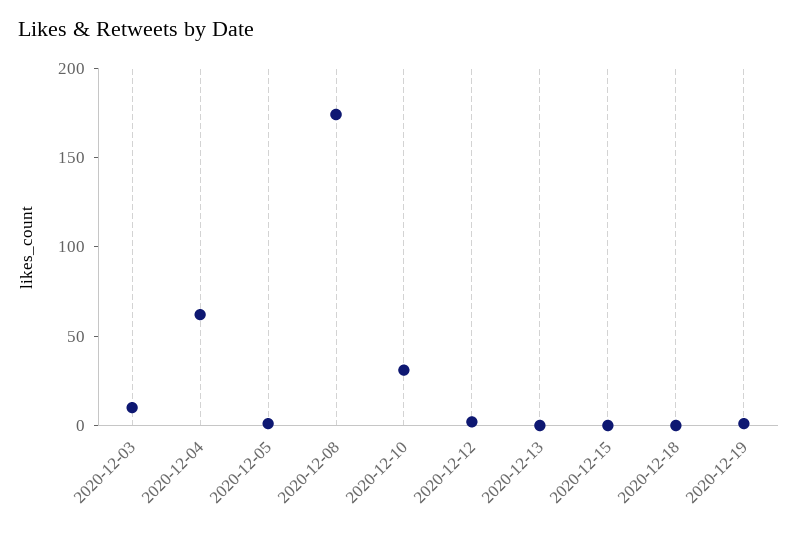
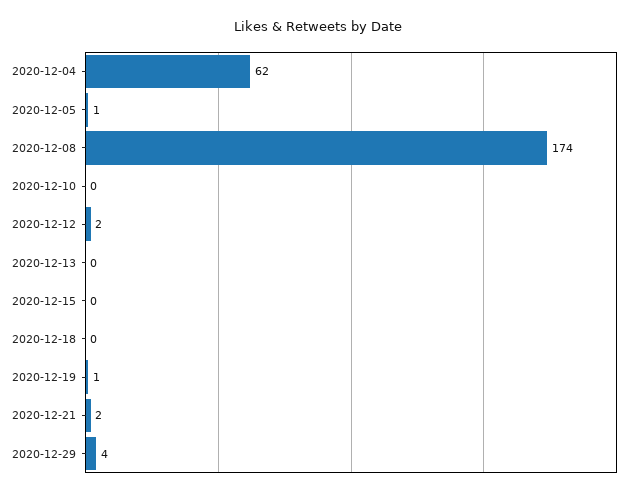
2020-12-03: 10 -> none
2020-12-10: 30 -> 0
2020-12-21: none -> 2
2020-12-29: none -> 4

